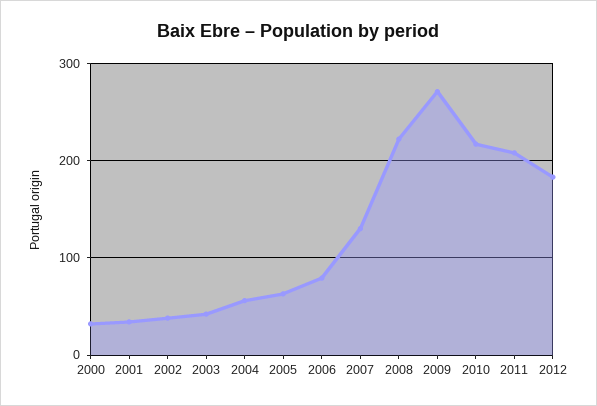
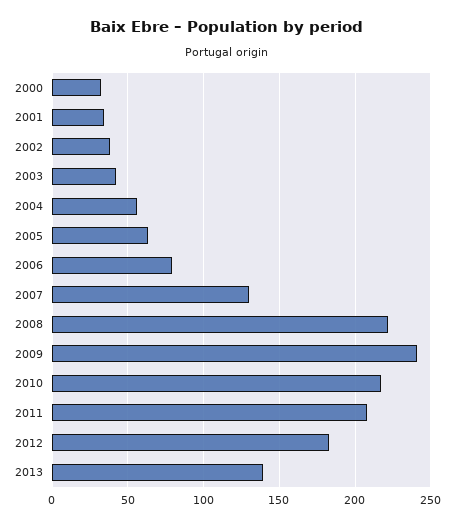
2009: 270 -> 240
2013: none -> 140

